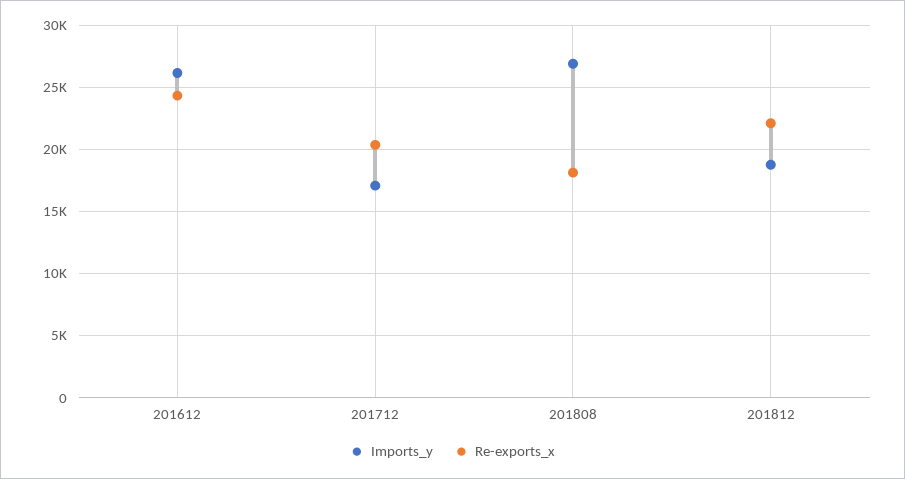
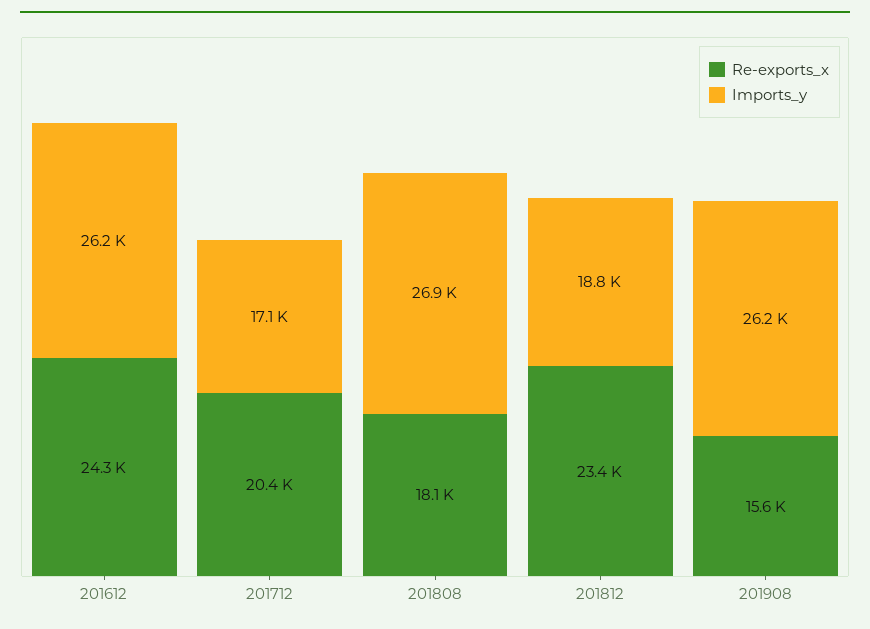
Re-exports_x, 201812: 22000 -> 23400
Re-exports_x, 201908: none -> 15600
Imports_y, 201908: none -> 26200

